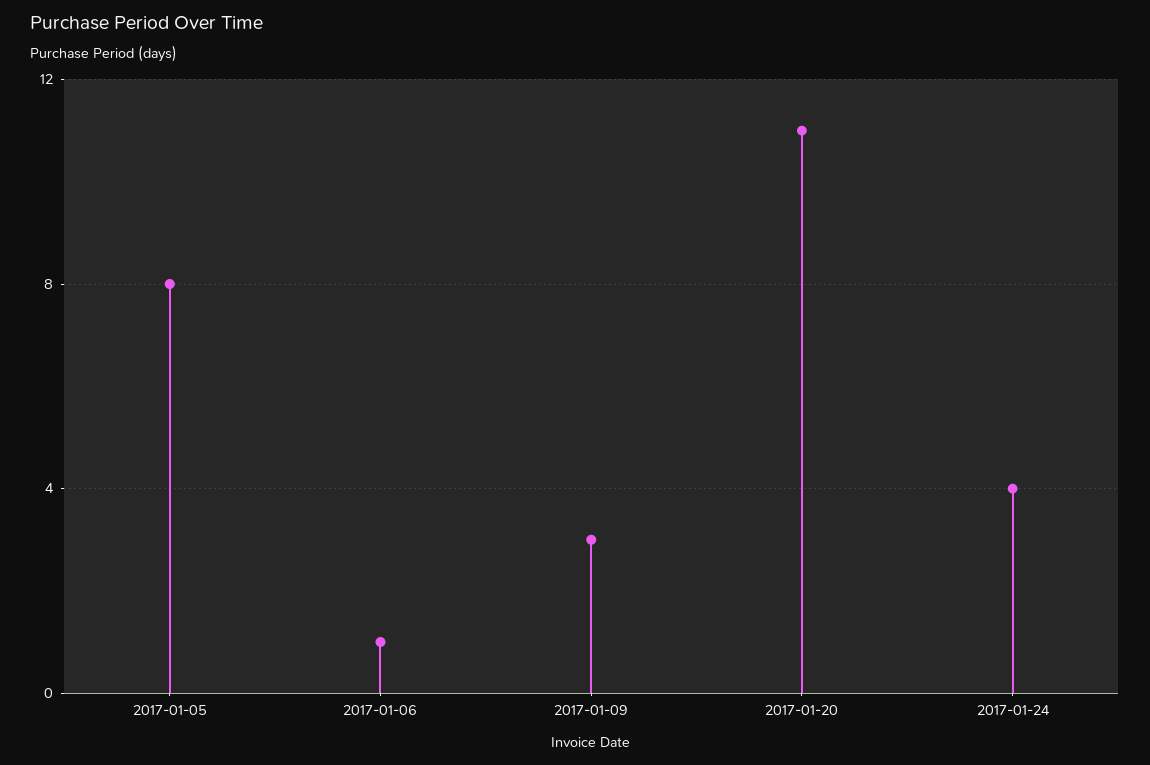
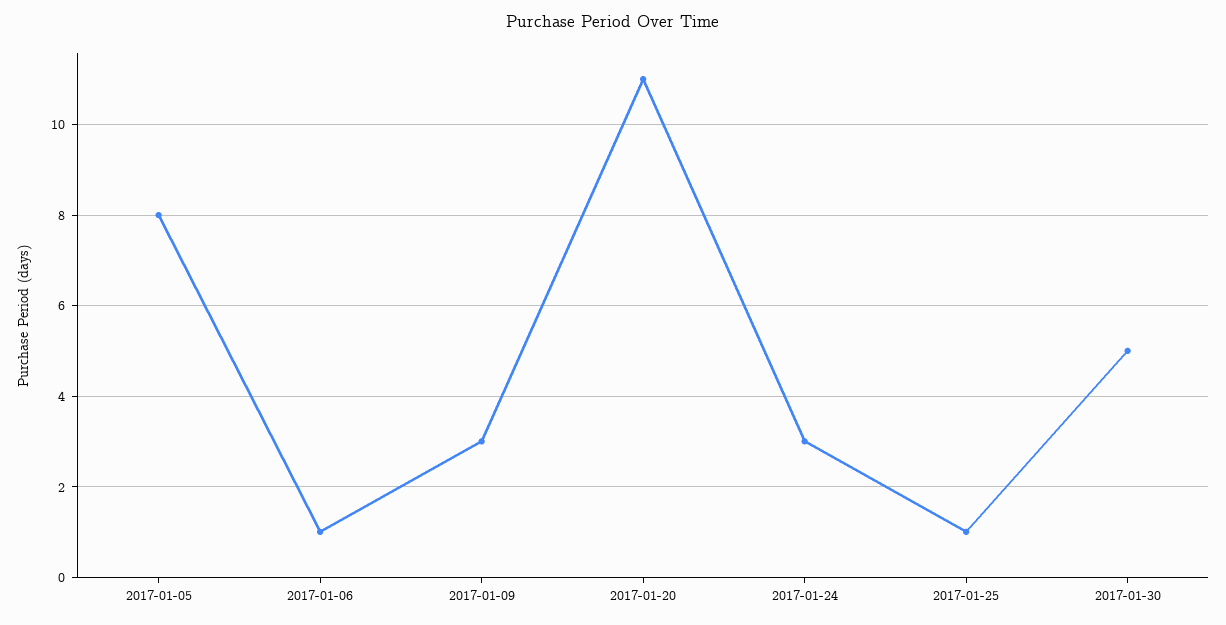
2017-01-24: 4 -> 3
2017-01-25: none -> 1
2017-01-30: none -> 5

